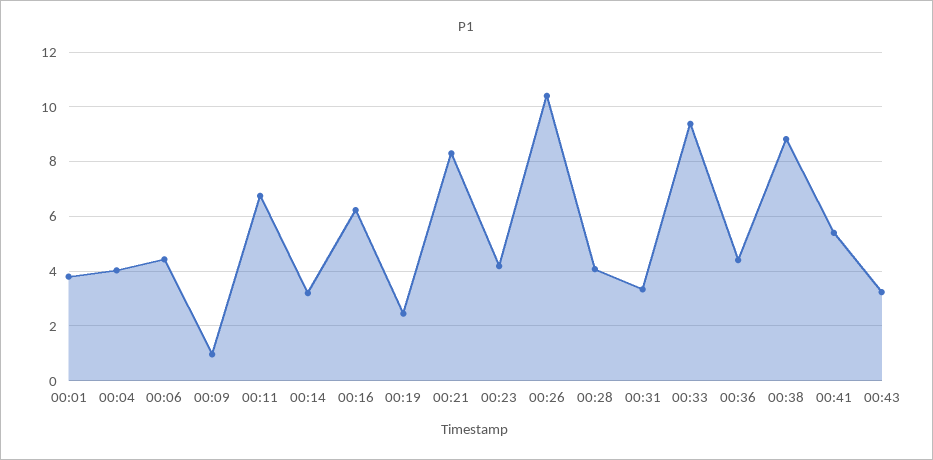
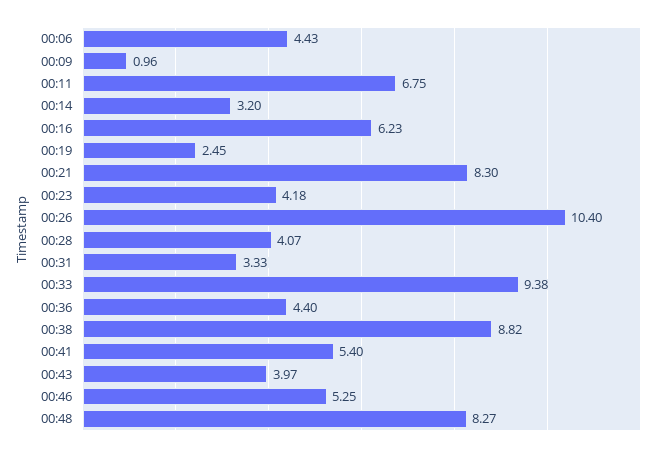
00:01: 3.75 -> none
00:04: 4 -> none
00:43: 3.25 -> 3.97
00:46: none -> 5.25
00:48: none -> 8.27

